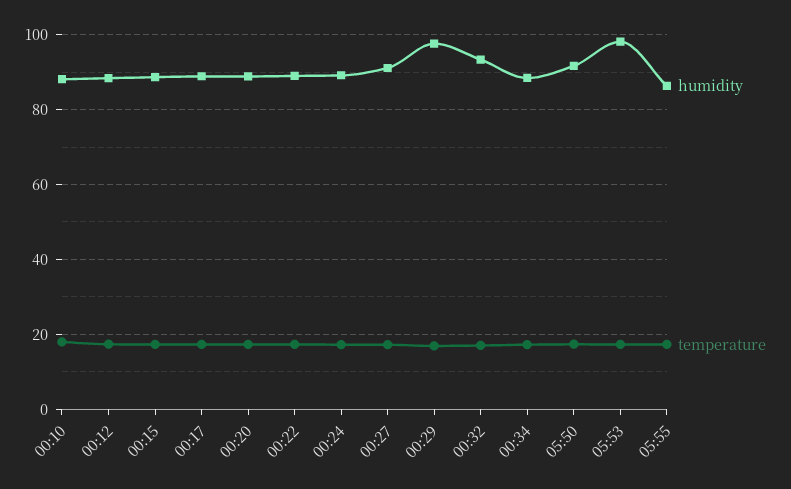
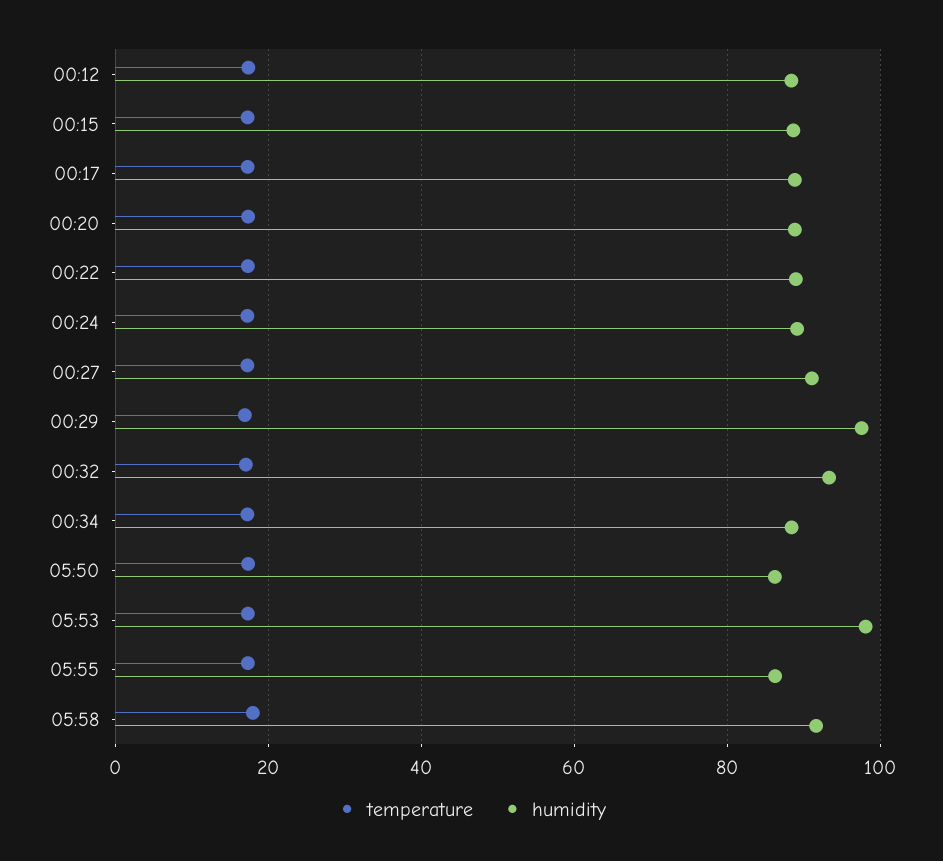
humidity, 00:10: 88 -> none
temperature, 00:10: 18 -> none
humidity, 05:50: 92 -> 86
temperature, 05:58: none -> 18
humidity, 05:58: none -> 92

